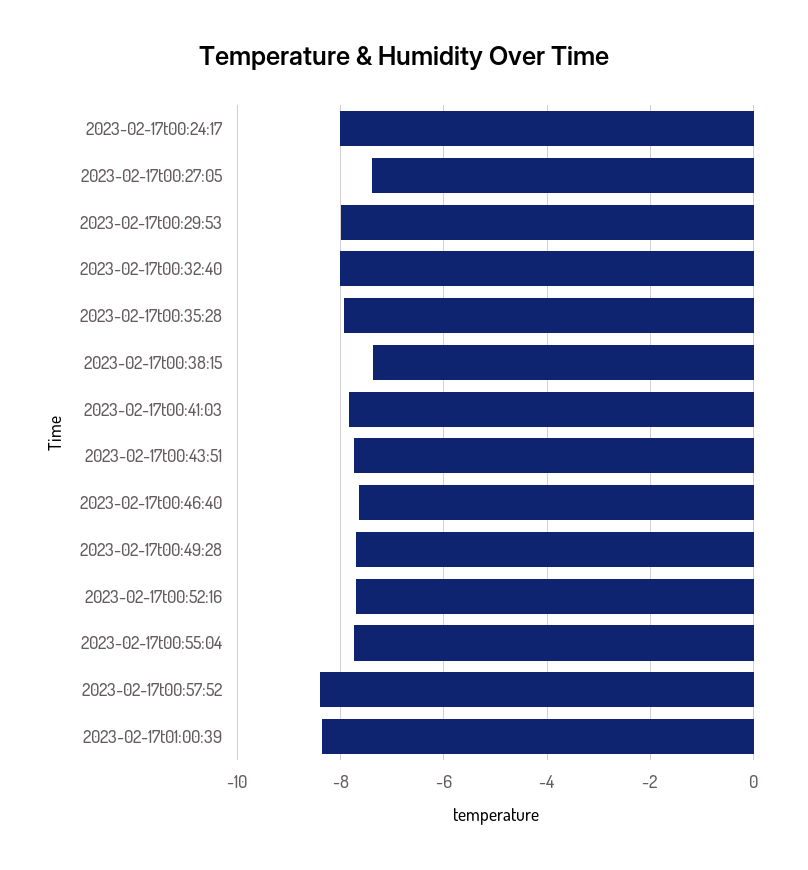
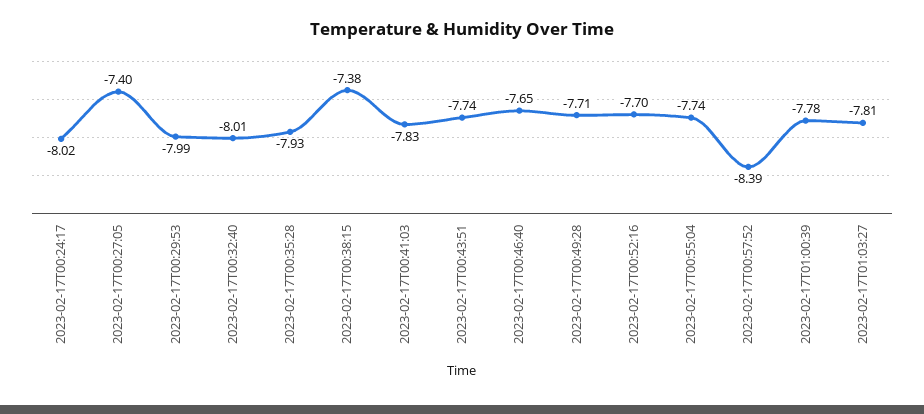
2023-02-17t01:00:39: -8.4 -> -7.78
2023-02-17T01:03:27: none -> -7.81

